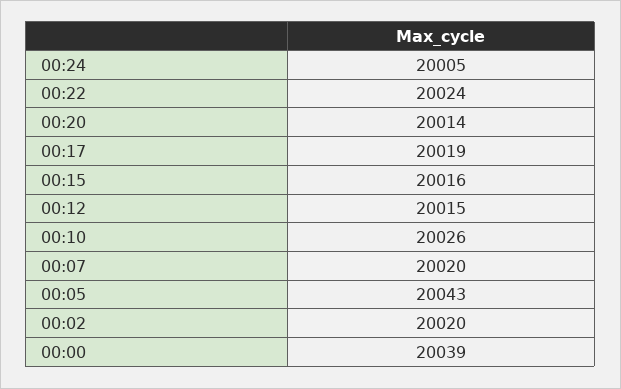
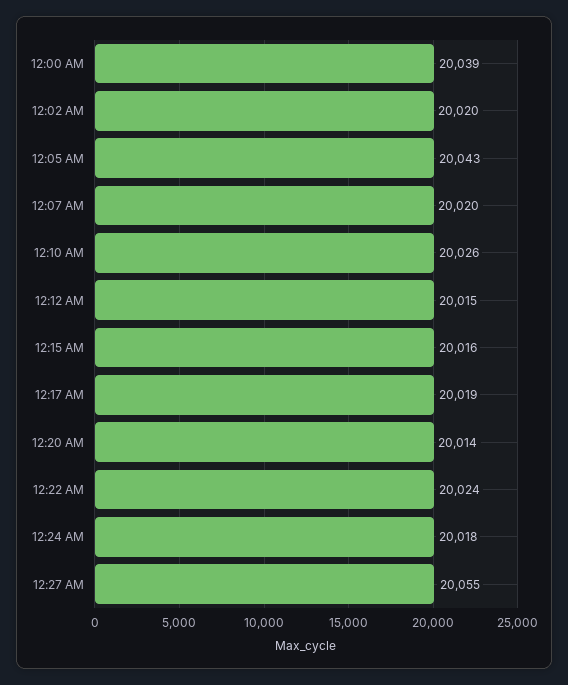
00:24: 20005 -> 20018
12:27 AM: none -> 20055

